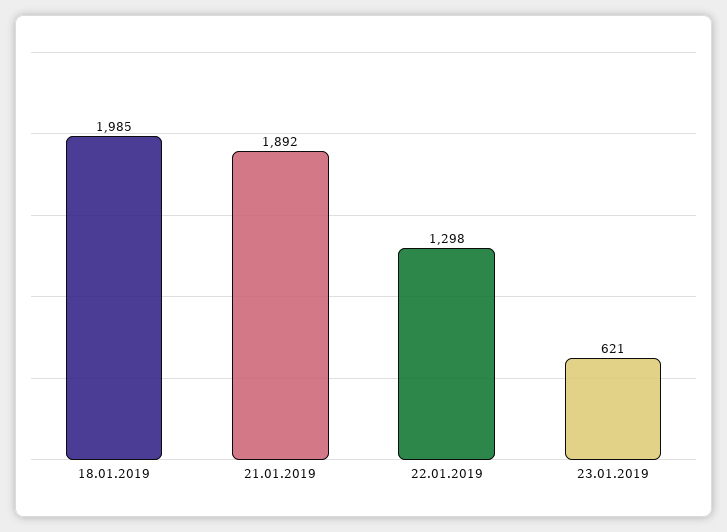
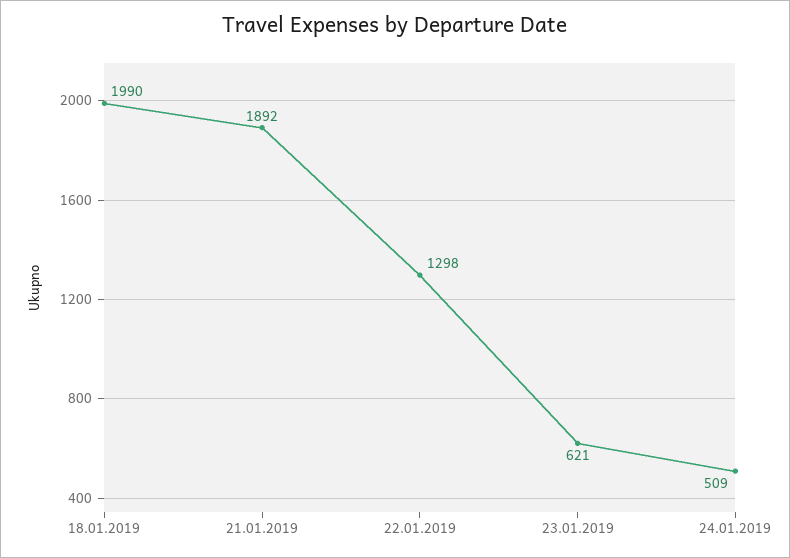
18.01.2019: 1985 -> 1990
24.01.2019: none -> 509

